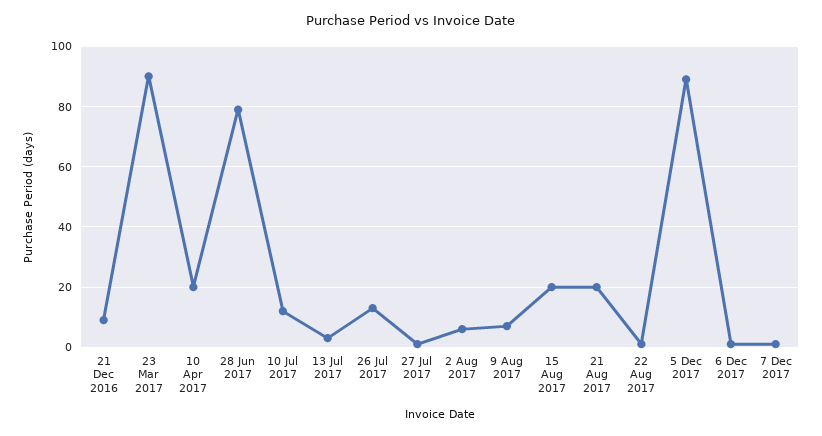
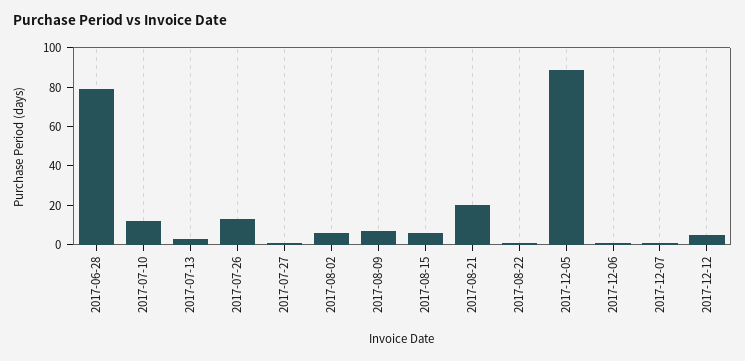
21 Dec 2016: 10 -> none
23 Mar 2017: 90 -> none
10 Apr 2017: 20 -> none
15 Aug 2017: 20 -> 5
2017-12-12: none -> 5

